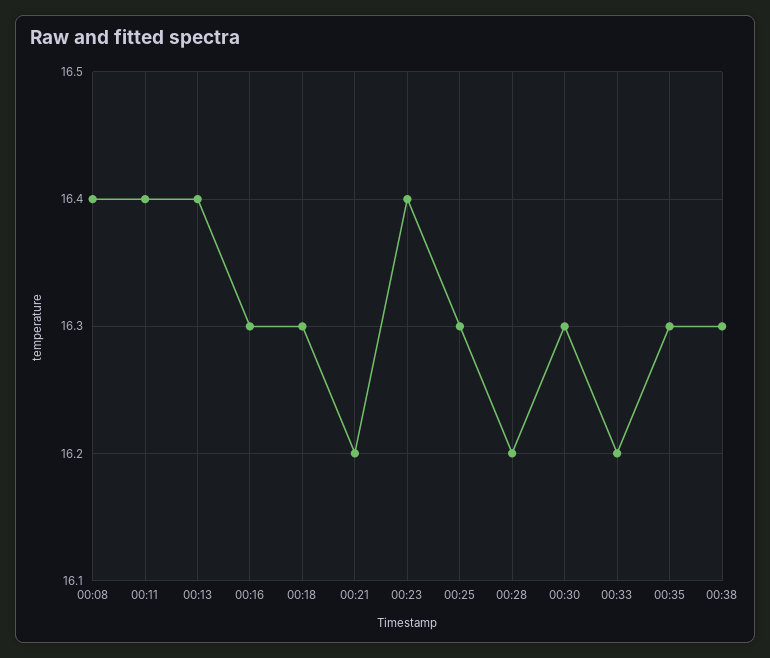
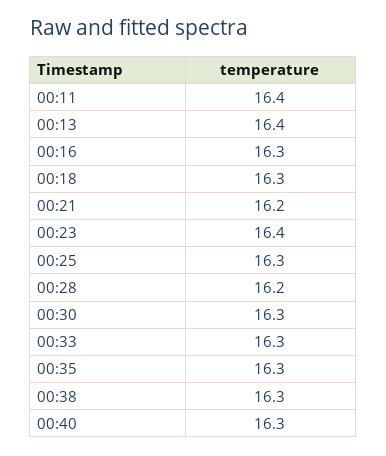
00:08: 16.4 -> none
00:33: 16.2 -> 16.3
00:40: none -> 16.3

